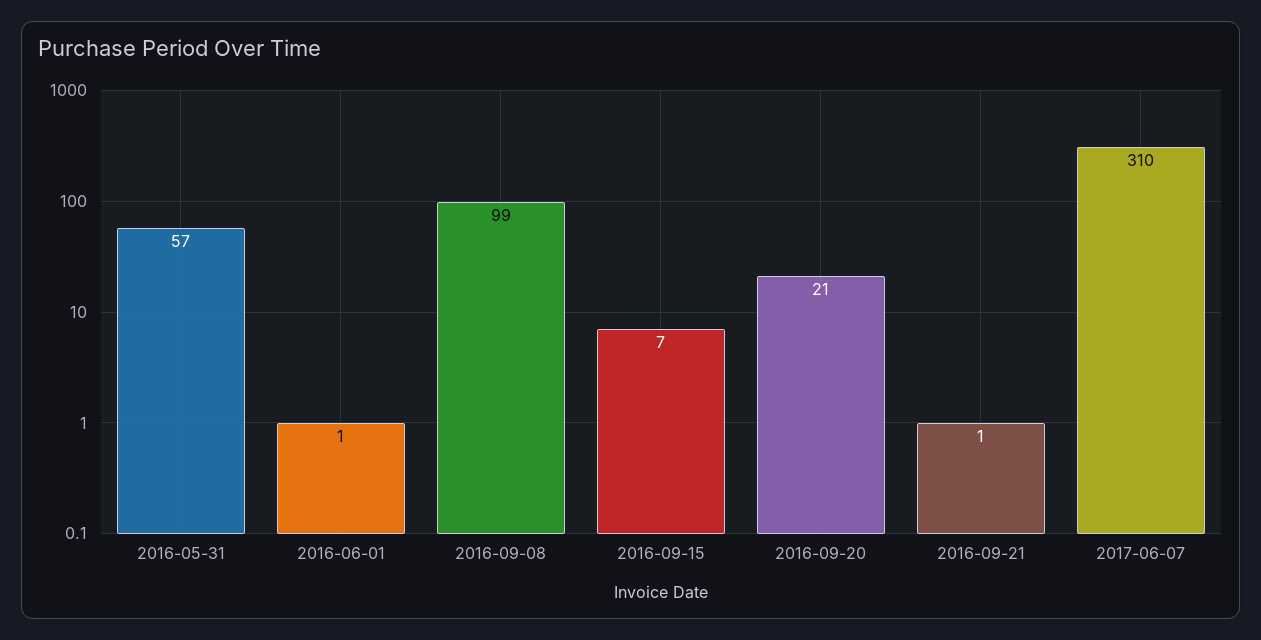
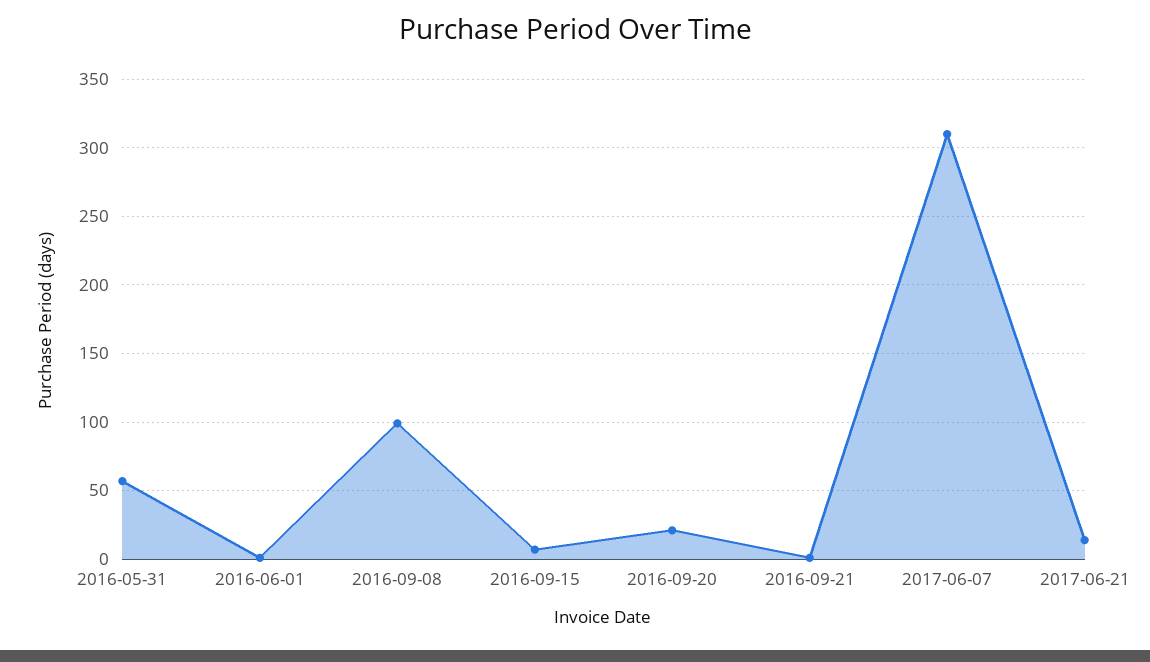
2017-06-21: none -> 15

